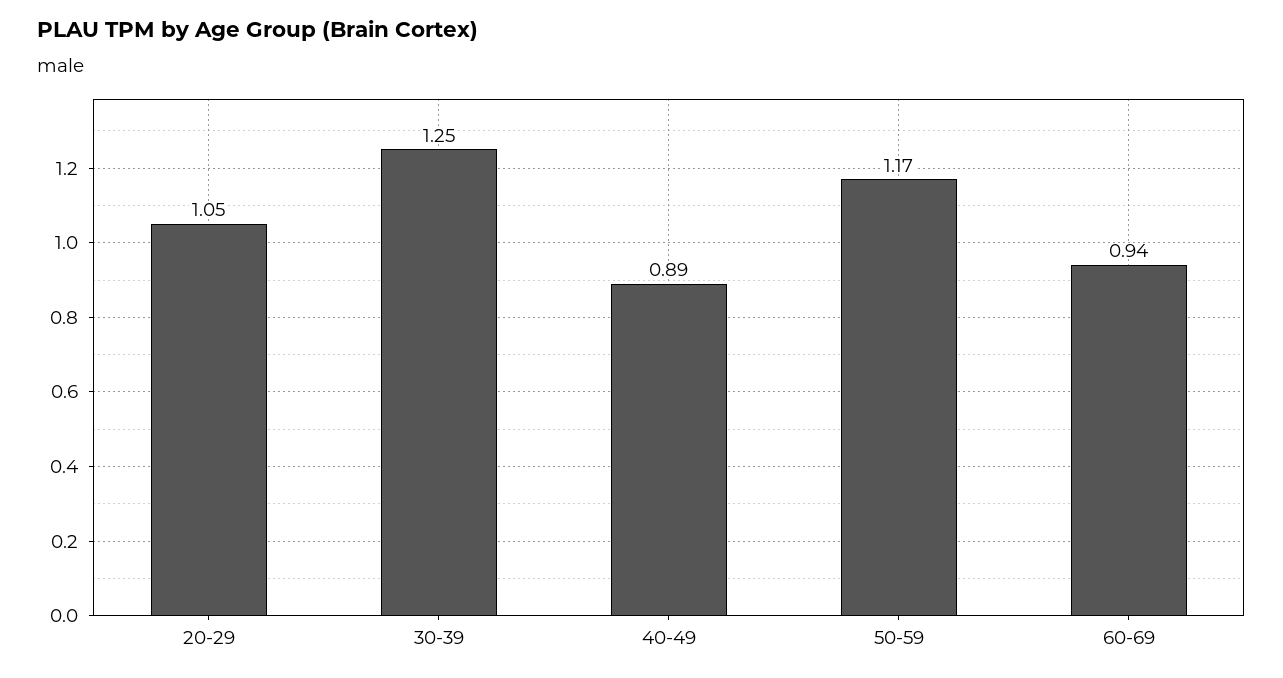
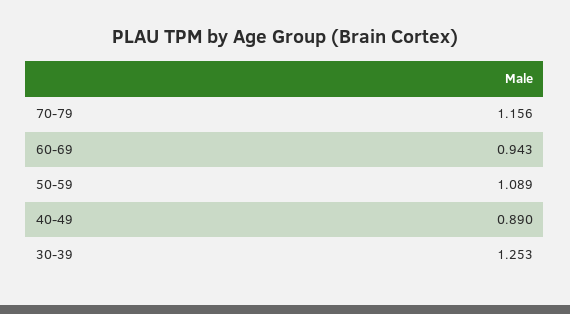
20-29: 1.05 -> none
50-59: 1.17 -> 1.089
70-79: none -> 1.156

